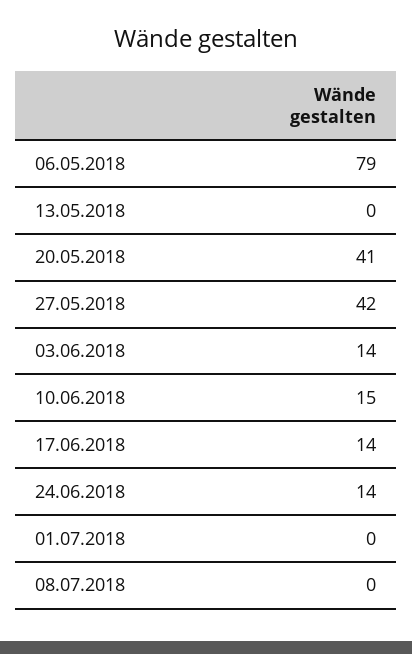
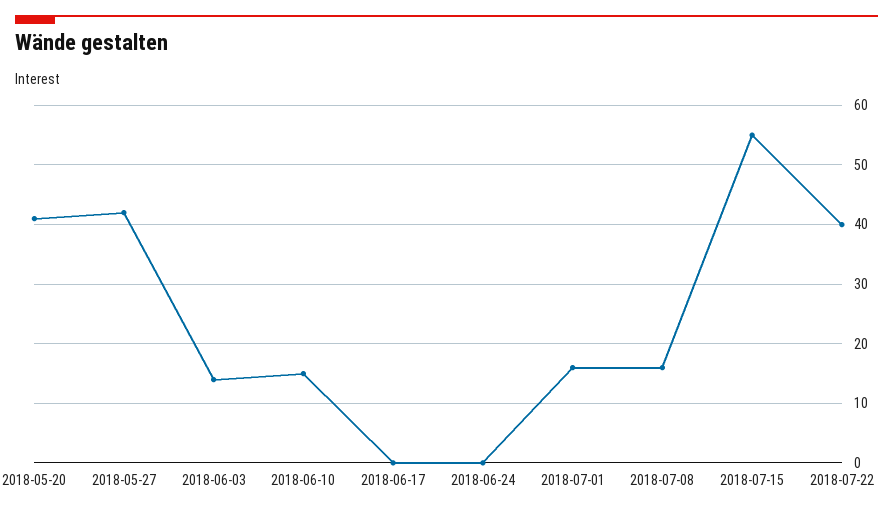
06.05.2018: 79 -> none
13.05.2018: 0 -> none
17.06.2018: 14 -> 0
24.06.2018: 14 -> 0
01.07.2018: 0 -> 15
08.07.2018: 0 -> 15
2018-07-15: none -> 55
2018-07-22: none -> 40

